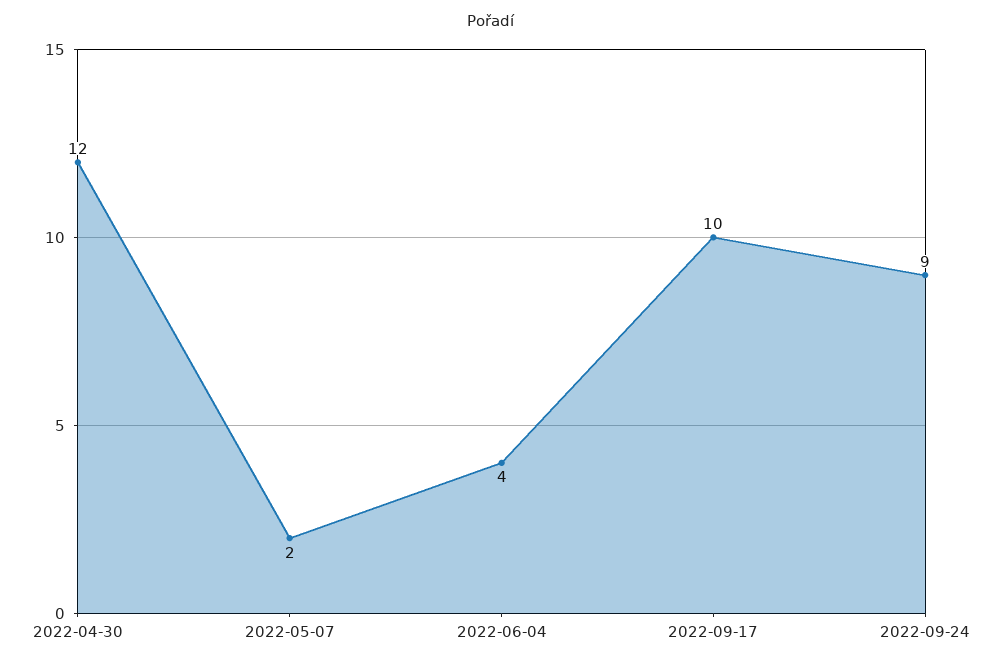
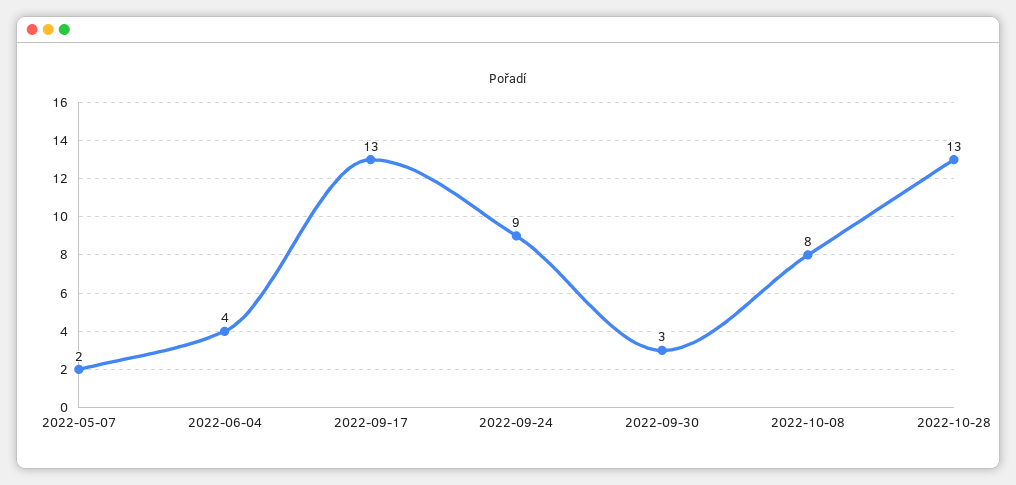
2022-04-30: 12 -> none
2022-09-17: 10 -> 13
2022-09-30: none -> 3
2022-10-08: none -> 8
2022-10-28: none -> 13

